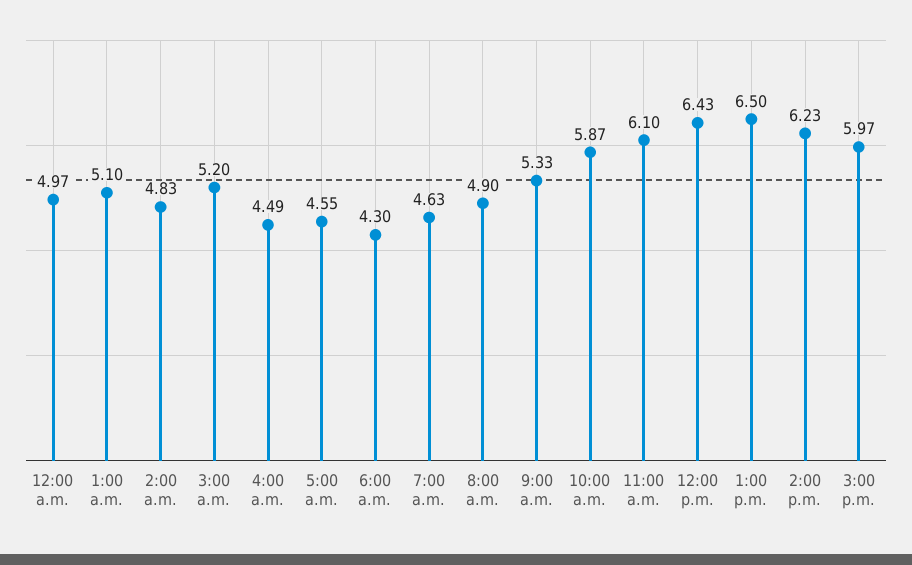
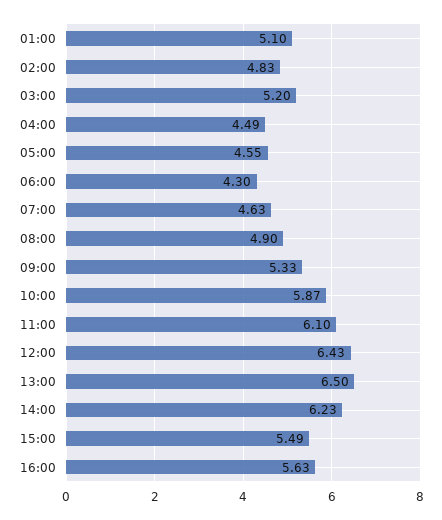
12:00 a.m.: 4.97 -> none
3:00 p.m.: 5.97 -> 5.49
16:00: none -> 5.63

